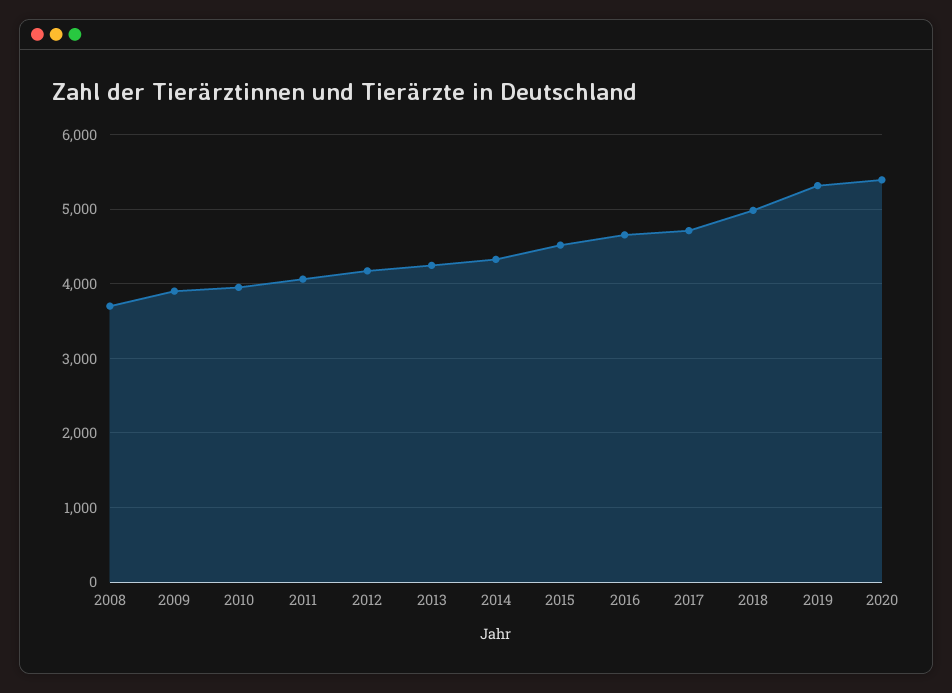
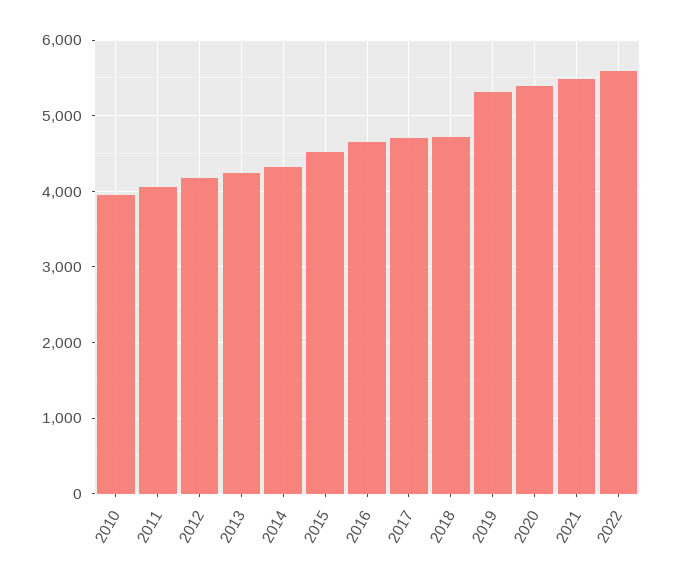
2008: 3700 -> none
2009: 3900 -> none
2018: 5000 -> 4700
2021: none -> 5500
2022: none -> 5600

